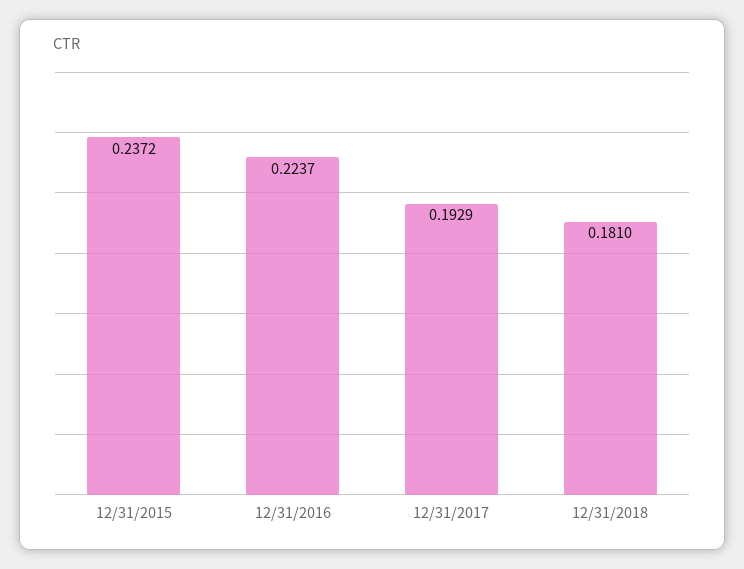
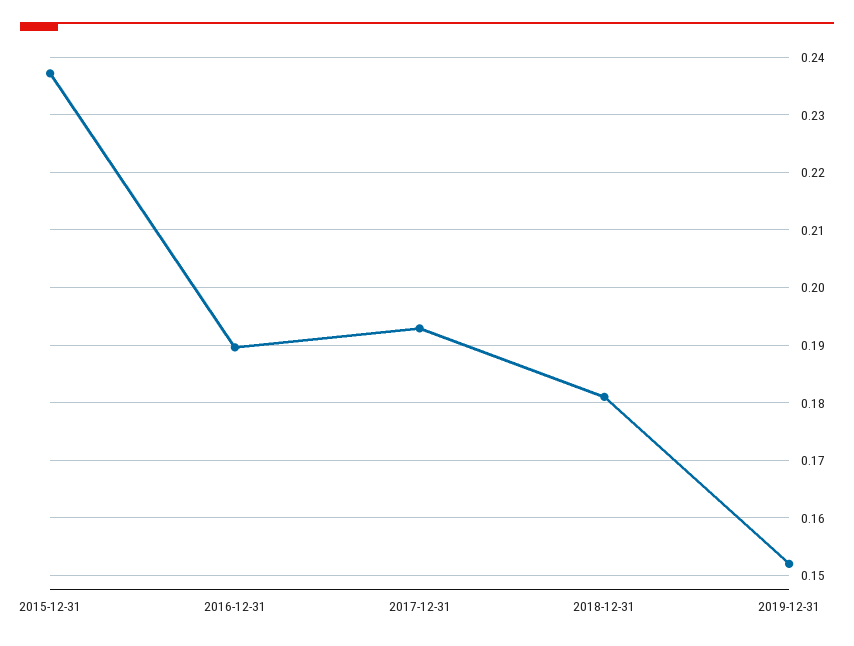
12/31/2016: 0.2237 -> 0.19
2019-12-31: none -> 0.152

